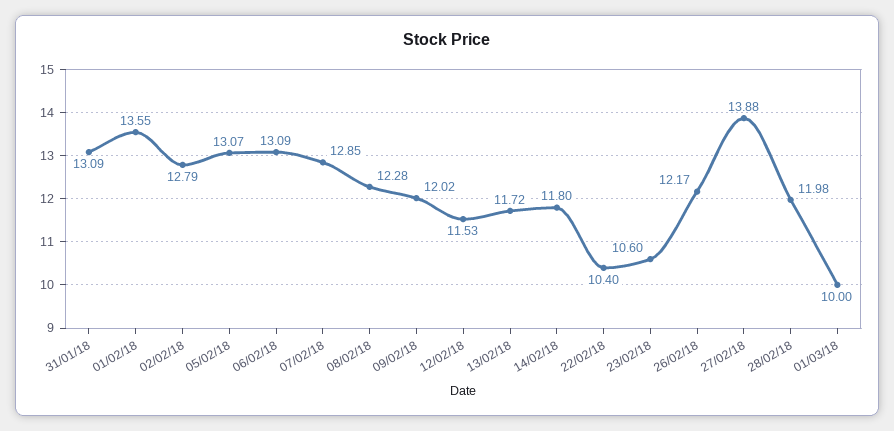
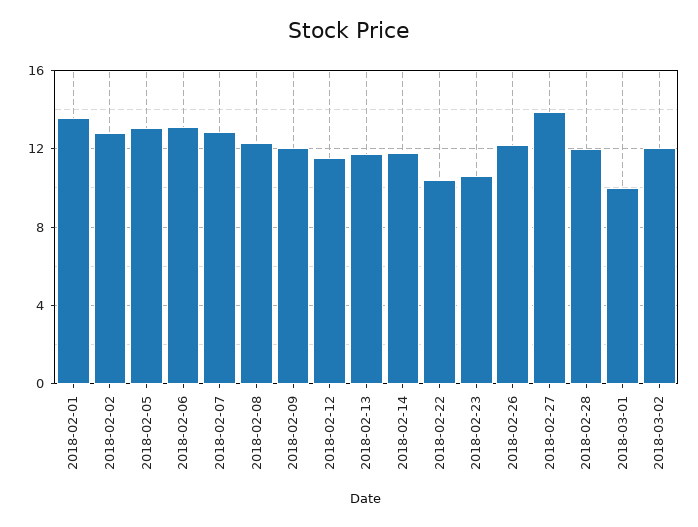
31/01/18: 13.09 -> none
2018-03-02: none -> 12

